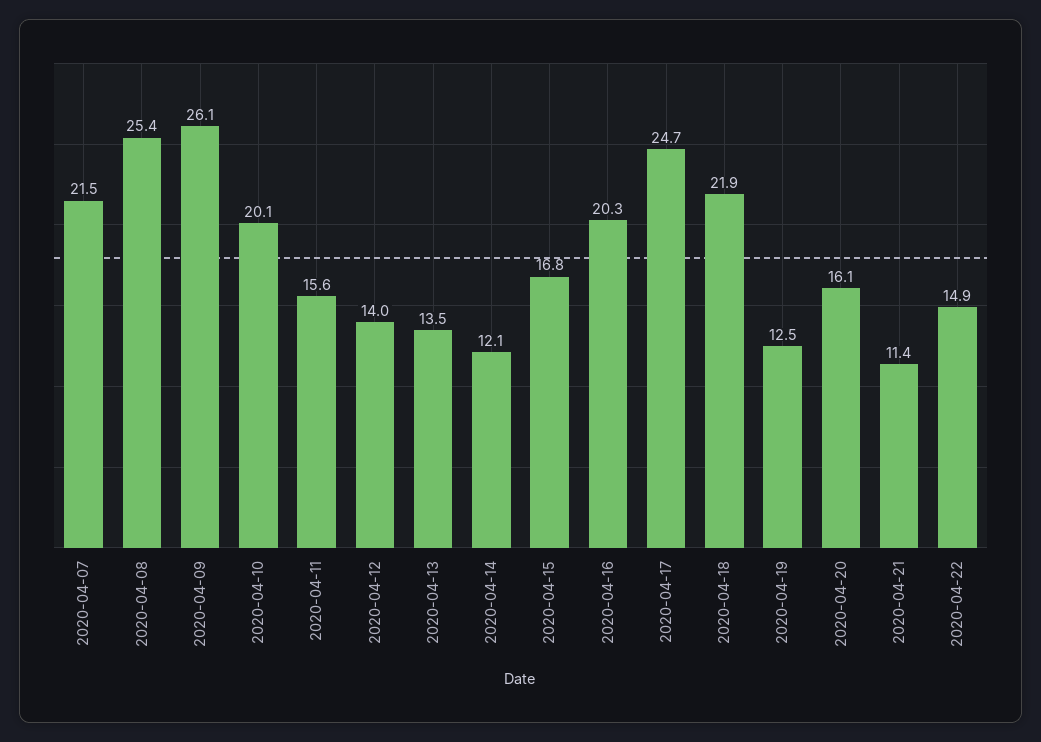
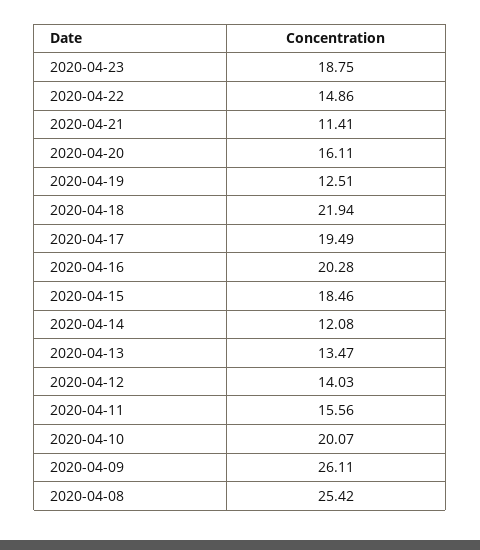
2020-04-07: 21.5 -> none
2020-04-15: 16.8 -> 18.46
2020-04-17: 24.7 -> 19.49
2020-04-23: none -> 18.75

